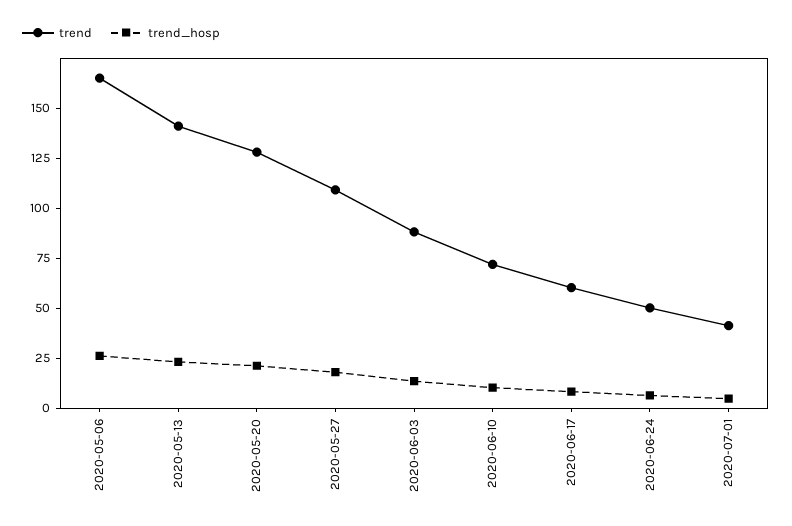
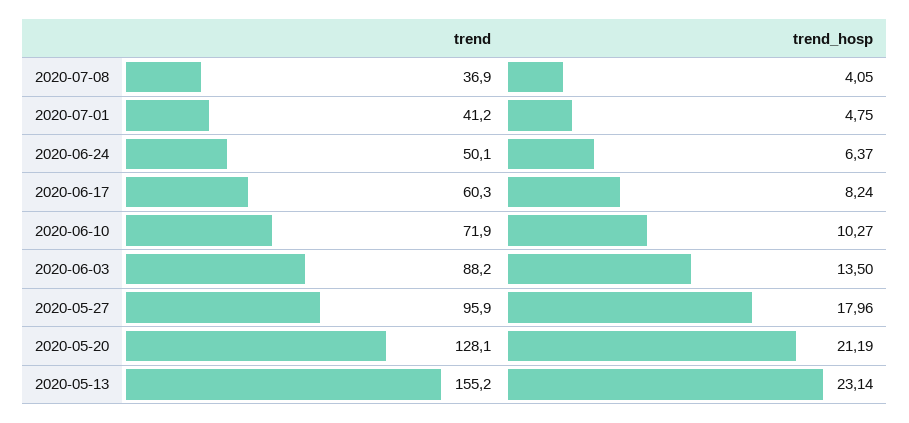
trend, 2020-05-06: 165 -> none
trend_hosp, 2020-05-06: 25 -> none
trend, 2020-05-13: 140 -> 155.2
trend, 2020-05-27: 110 -> 95.9
trend, 2020-07-08: none -> 36.9
trend_hosp, 2020-07-08: none -> 4.05

